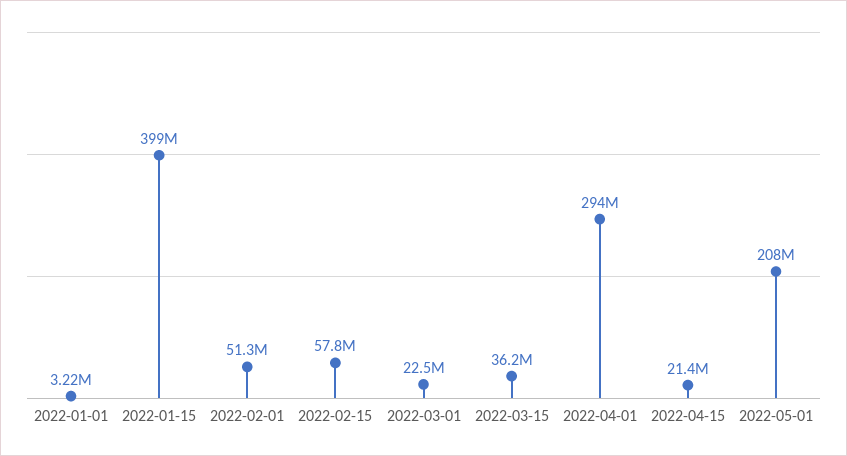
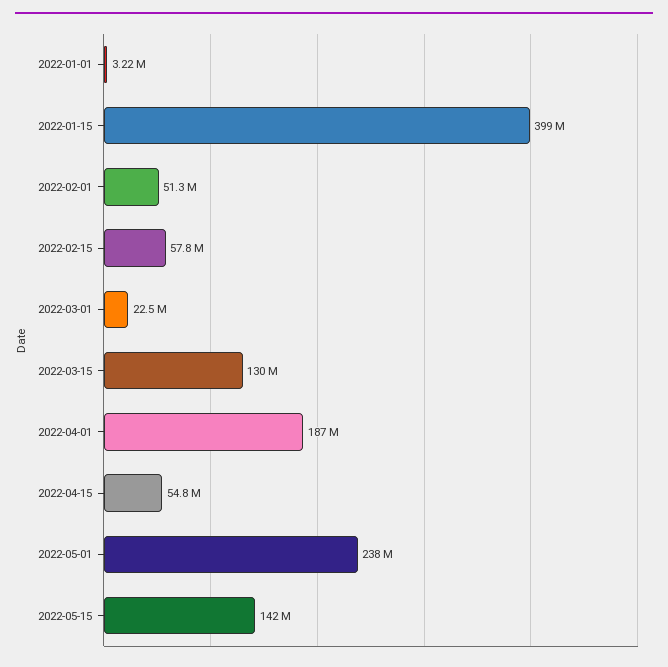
2022-03-15: 36200000 -> 130000000
2022-04-01: 294000000 -> 187000000
2022-04-15: 21400000 -> 54800000
2022-05-01: 208000000 -> 238000000
2022-05-15: none -> 142000000

